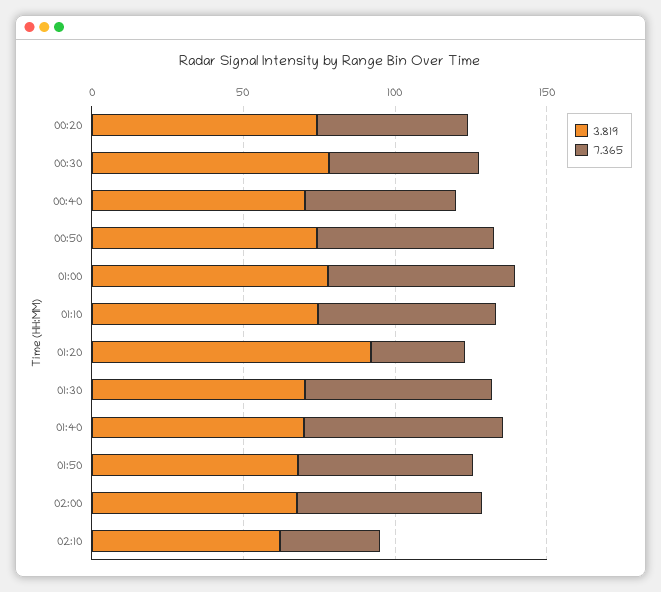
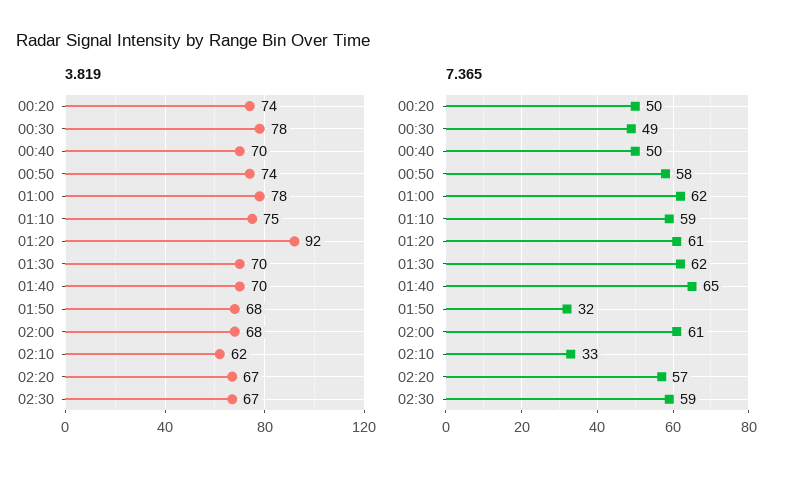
7.365, 01:20: 30 -> 61
7.365, 01:50: 60 -> 32
3.819, 02:20: none -> 67
3.819, 02:30: none -> 67
7.365, 02:20: none -> 57
7.365, 02:30: none -> 59

